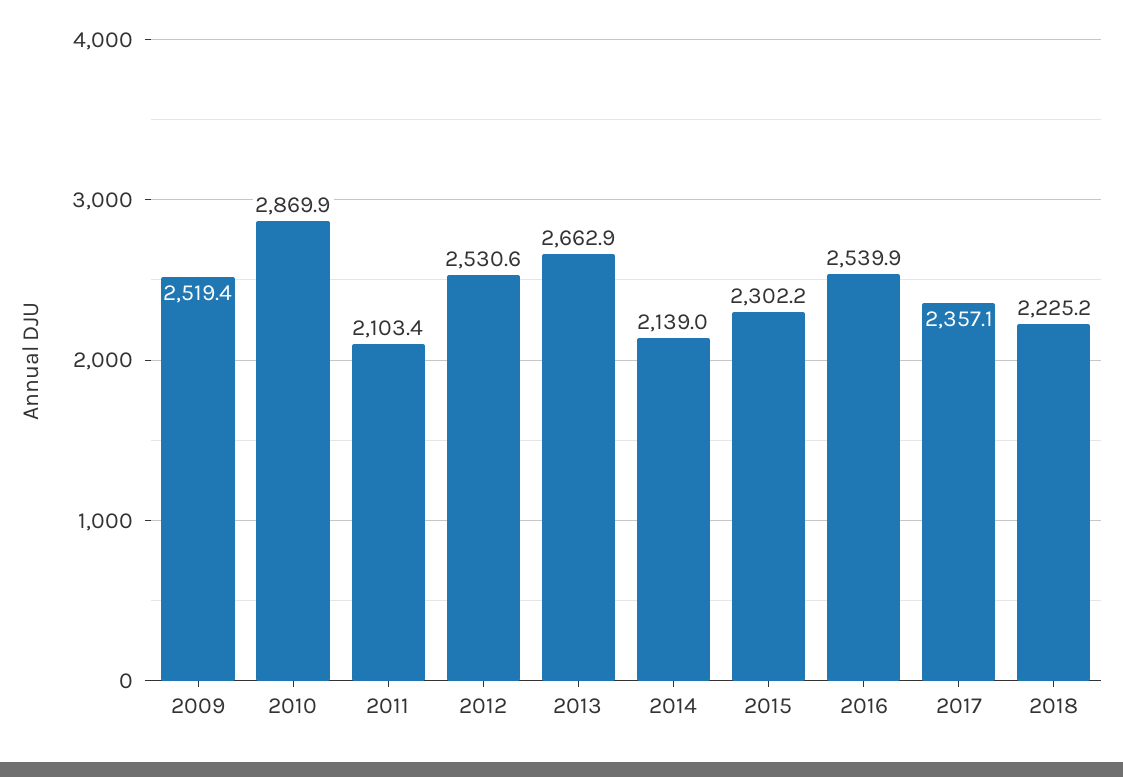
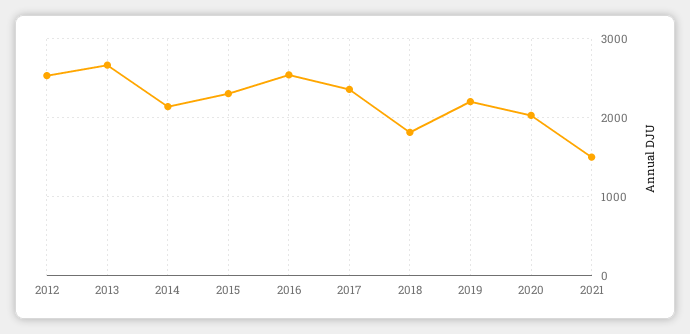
2009: 2519.4 -> none
2010: 2869.9 -> none
2011: 2103.4 -> none
2018: 2225.2 -> 1800
2019: none -> 2200
2020: none -> 2000
2021: none -> 1500

